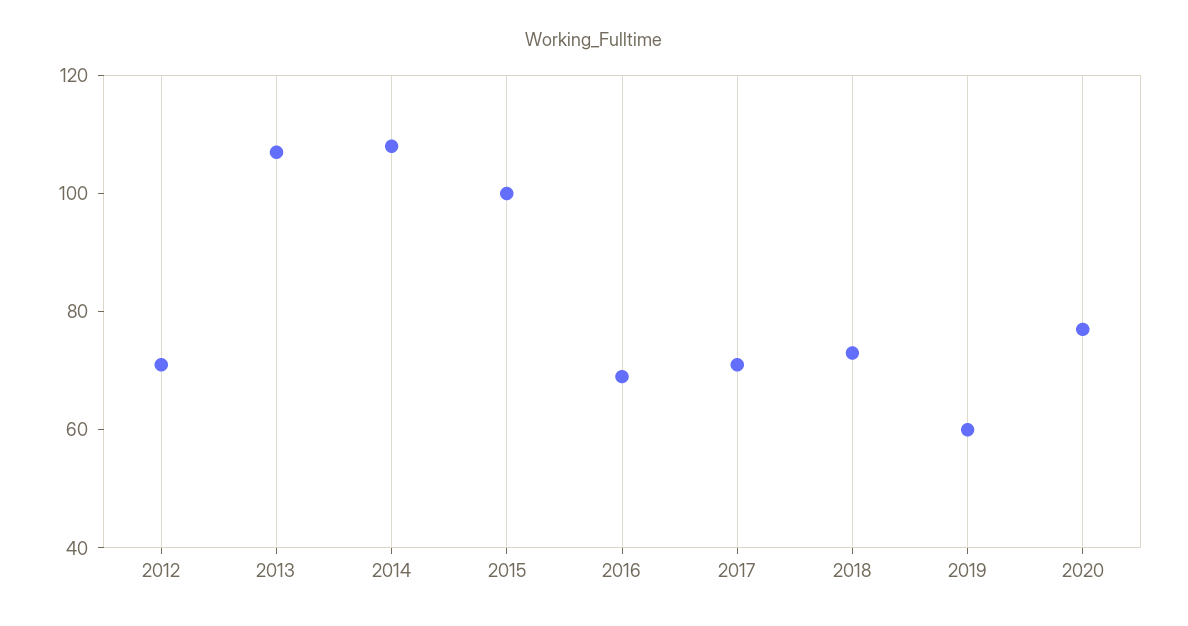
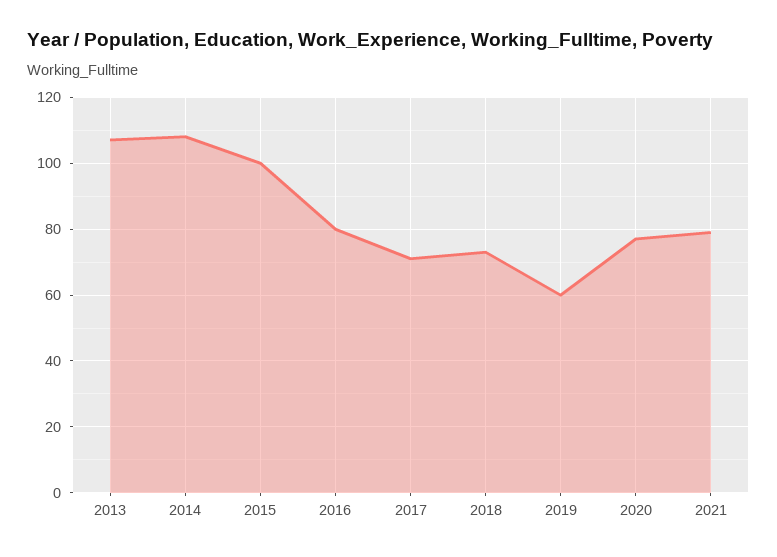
2012: 70 -> none
2016: 70 -> 80
2021: none -> 80

